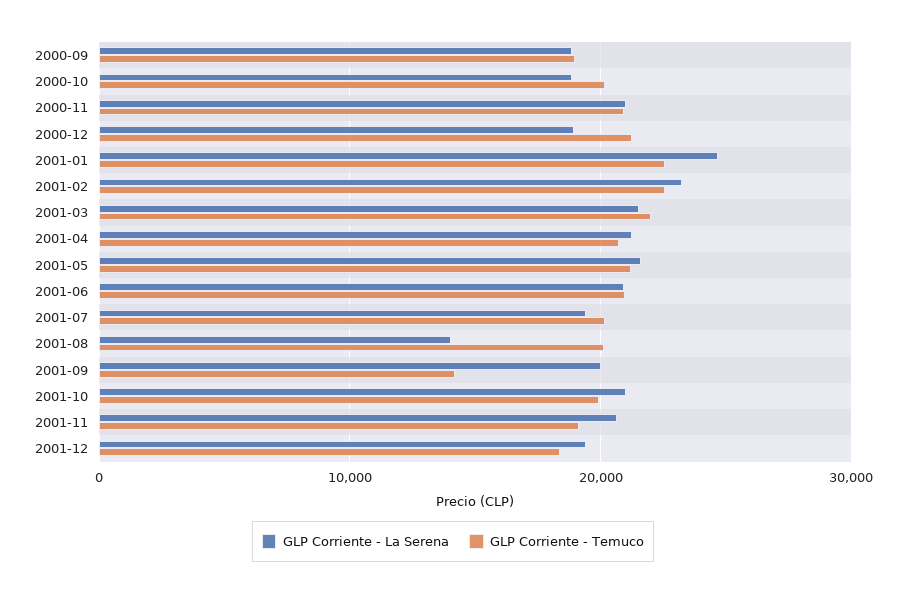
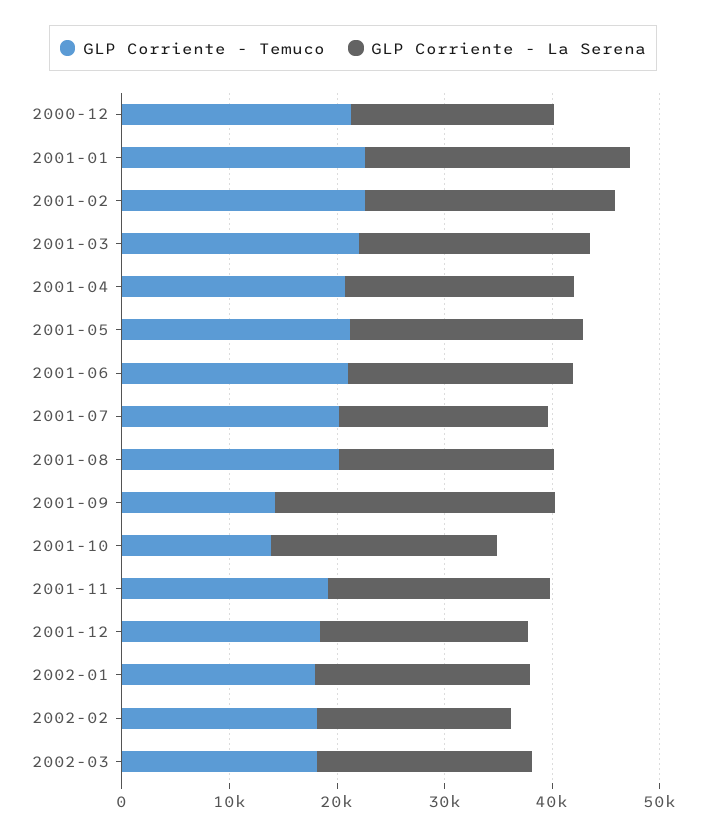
GLP Corriente - La Serena, 2000-09: 19000 -> none
GLP Corriente - Temuco, 2000-09: 19000 -> none
GLP Corriente - La Serena, 2000-10: 19000 -> none
GLP Corriente - Temuco, 2000-10: 20000 -> none
GLP Corriente - La Serena, 2000-11: 21000 -> none
GLP Corriente - Temuco, 2000-11: 21000 -> none
GLP Corriente - La Serena, 2001-08: 14000 -> 20000
GLP Corriente - La Serena, 2001-09: 20000 -> 26000
GLP Corriente - Temuco, 2001-10: 20000 -> 14000
GLP Corriente - Temuco, 2002-01: none -> 18000
GLP Corriente - La Serena, 2002-01: none -> 20000
GLP Corriente - Temuco, 2002-02: none -> 18000
GLP Corriente - La Serena, 2002-02: none -> 18000
GLP Corriente - Temuco, 2002-03: none -> 18000
GLP Corriente - La Serena, 2002-03: none -> 20000

